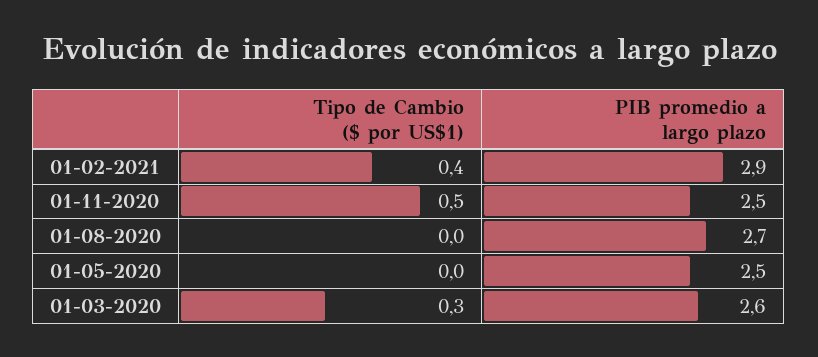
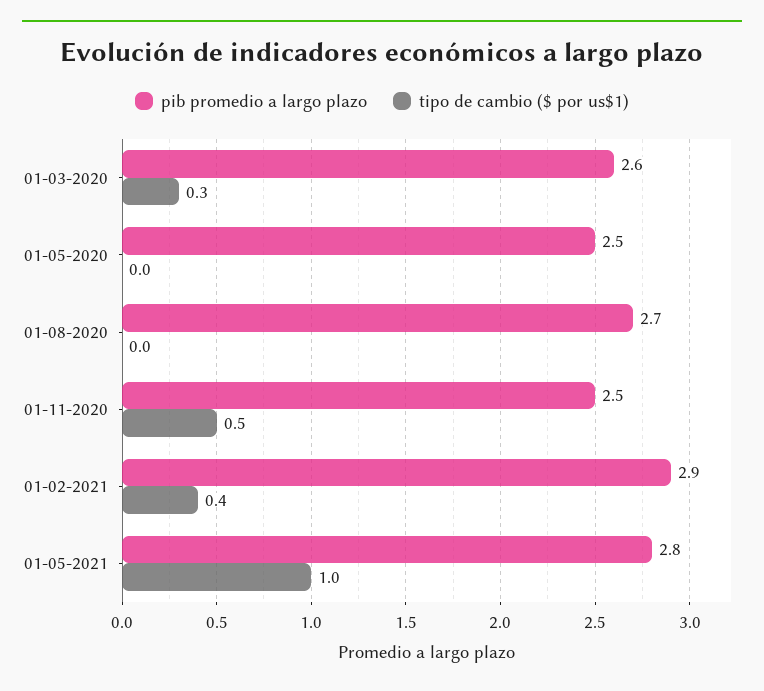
PIB promedio a largo plazo, 01-05-2021: none -> 2.8
Tipo de Cambio ($ por US$1), 01-05-2021: none -> 1

